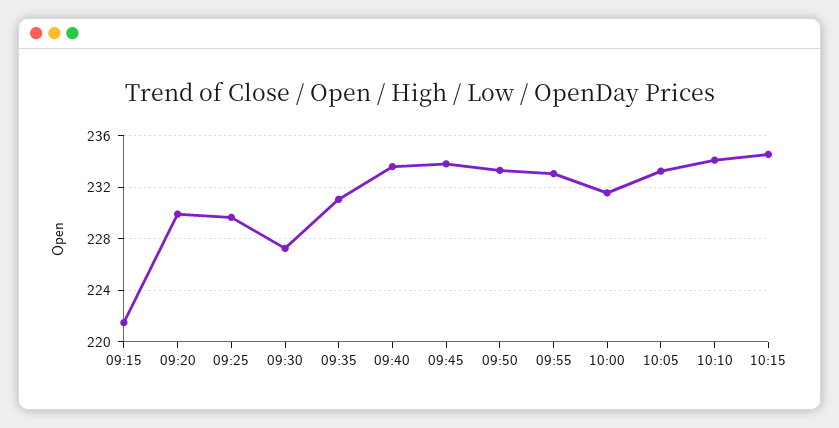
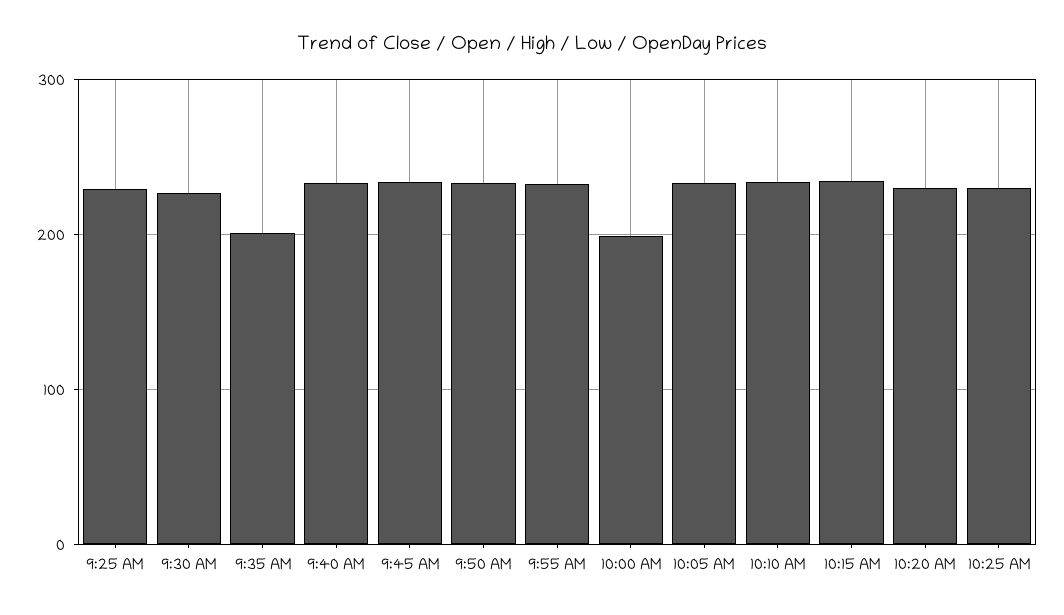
09:15: 221.5 -> none
09:20: 230 -> none
09:35: 231 -> 200
10:00: 231.5 -> 200
10:20 AM: none -> 230
10:25 AM: none -> 230

